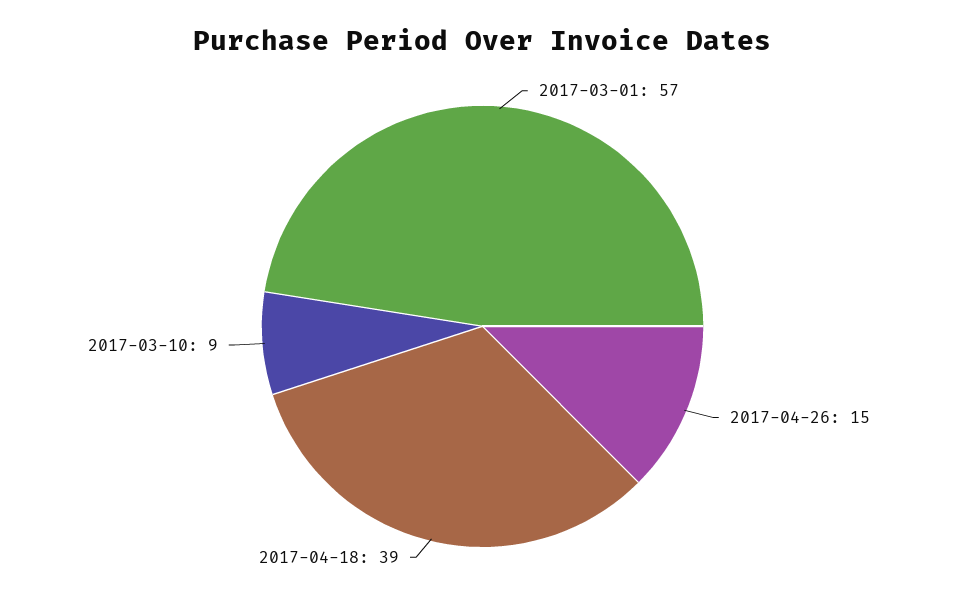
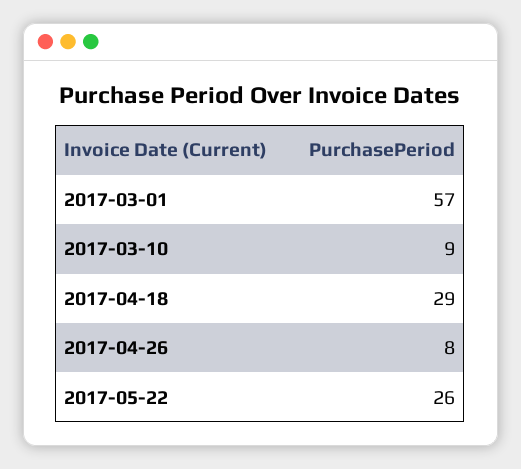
2017-04-26: 15 -> 8
2017-04-18: 39 -> 29
2017-05-22: none -> 26

